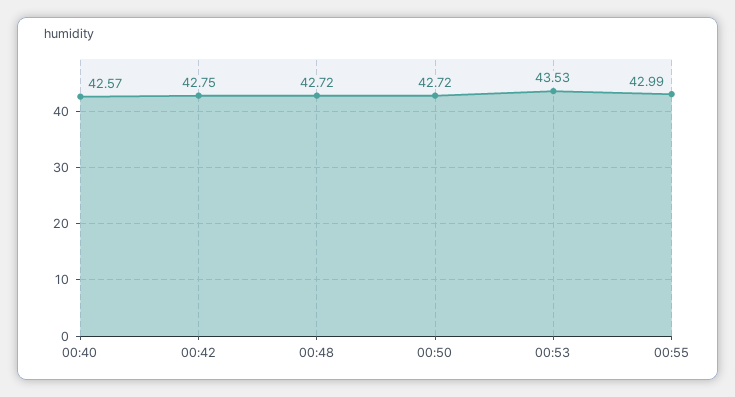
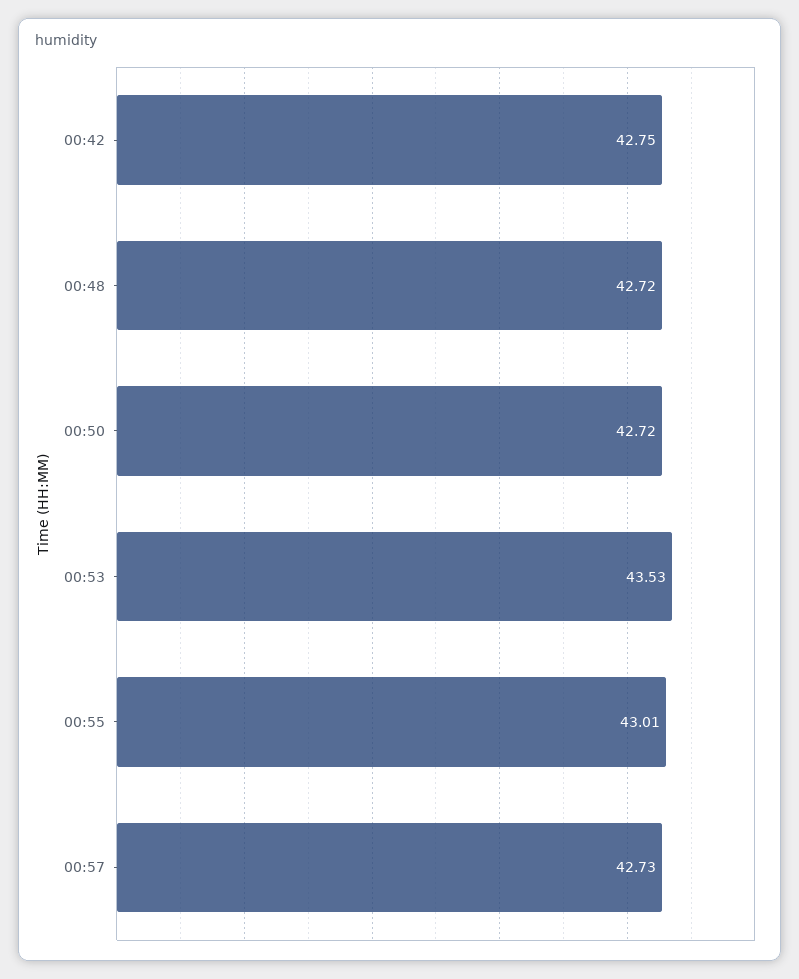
00:40: 42.57 -> none
00:55: 42.99 -> 43.01
00:57: none -> 42.73

